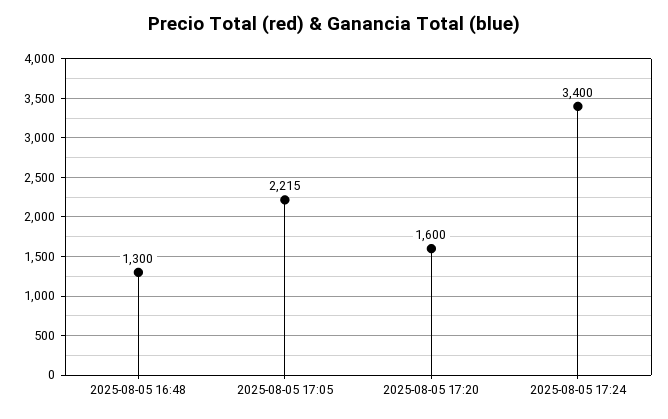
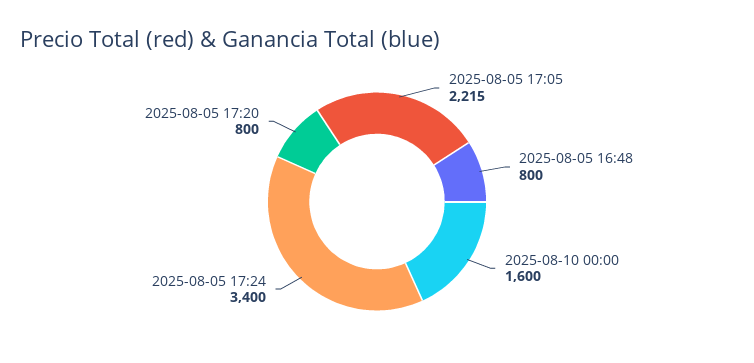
2025-08-05 16:48: 1300 -> 800
2025-08-05 17:20: 1600 -> 800
2025-08-10 00:00: none -> 1600

